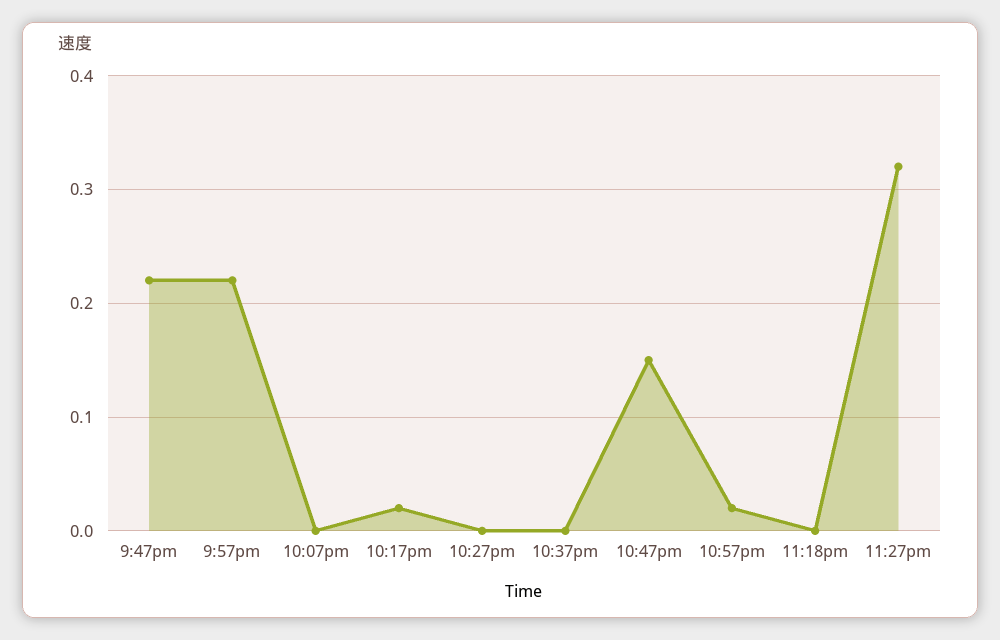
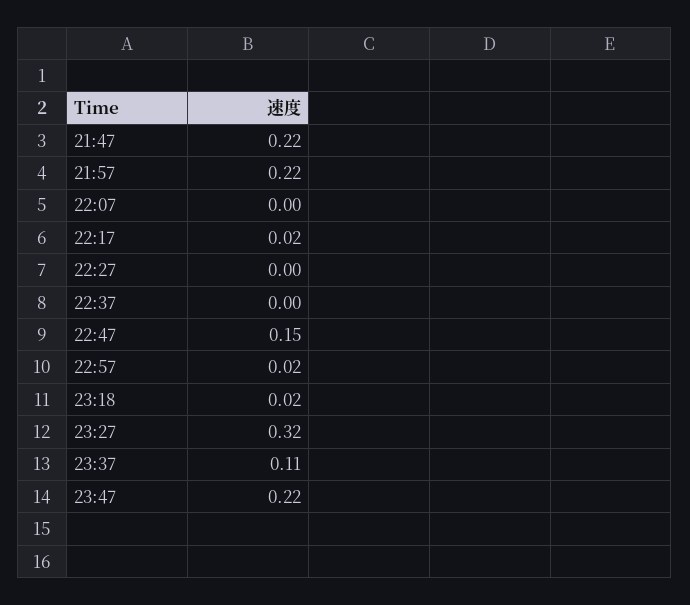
11:18pm: 0 -> 0.02
23:37: none -> 0.11
23:47: none -> 0.22

